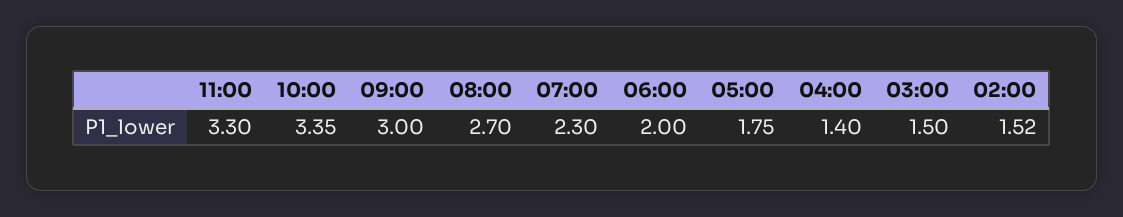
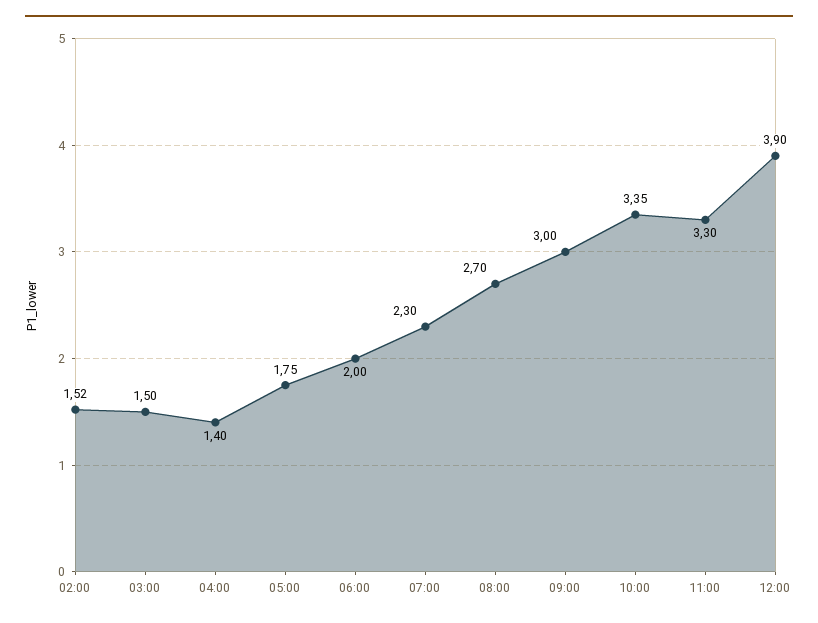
12:00: none -> 3.9

